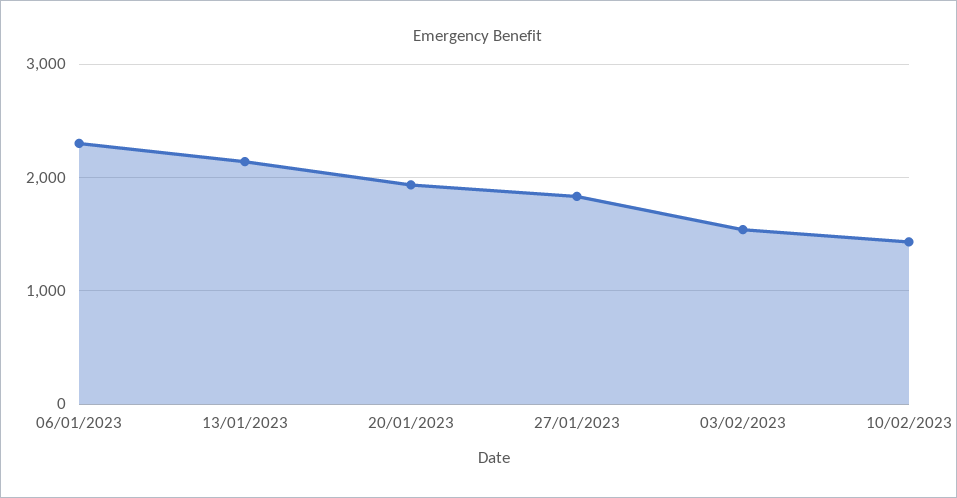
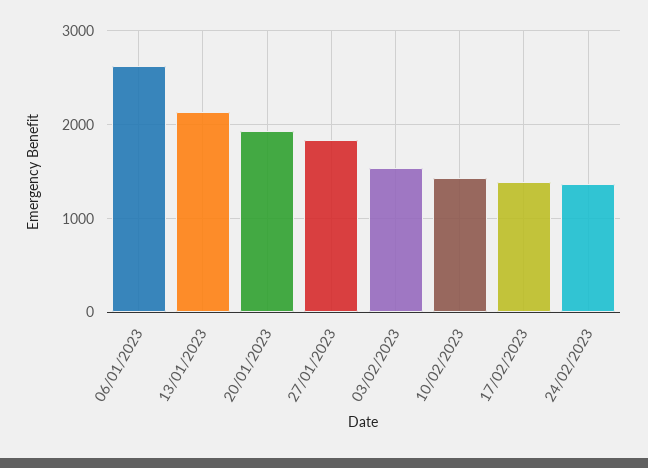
06/01/2023: 2300 -> 2600
17/02/2023: none -> 1400
24/02/2023: none -> 1400

